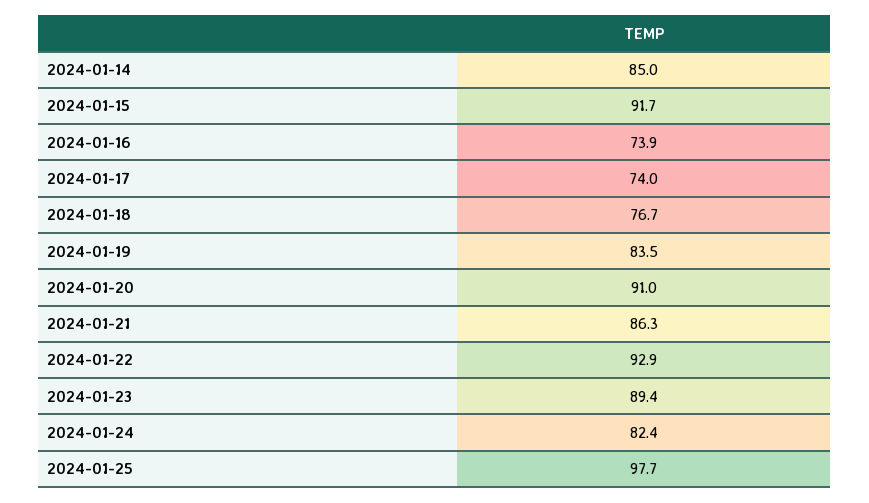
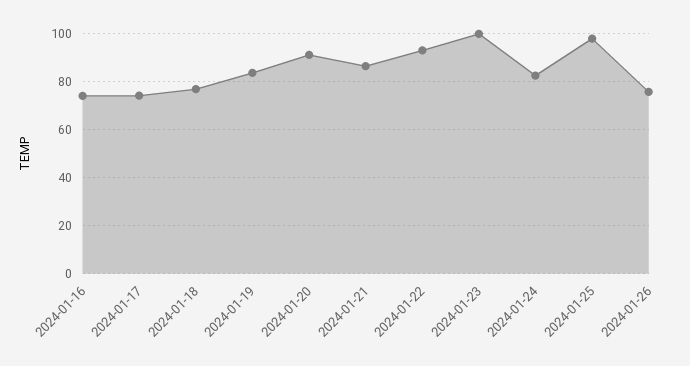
2024-01-14: 85 -> none
2024-01-15: 91.7 -> none
2024-01-23: 89.4 -> 100
2024-01-26: none -> 75

